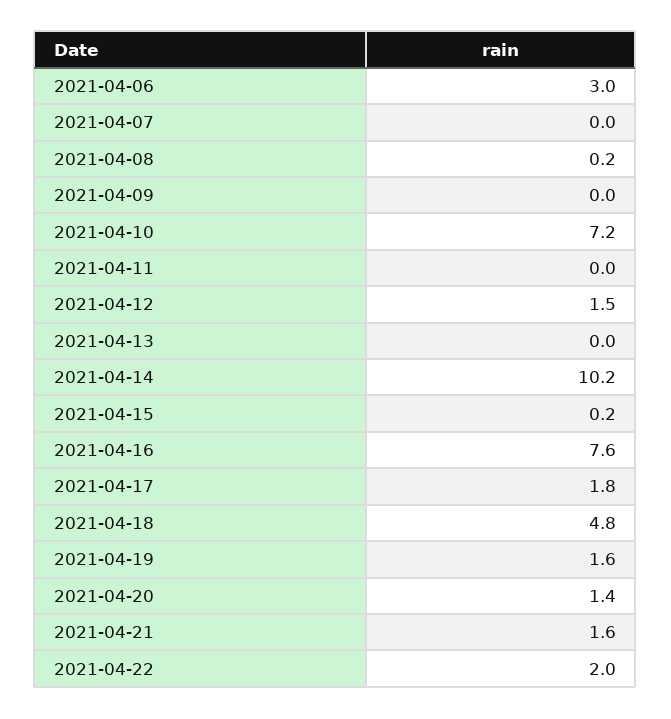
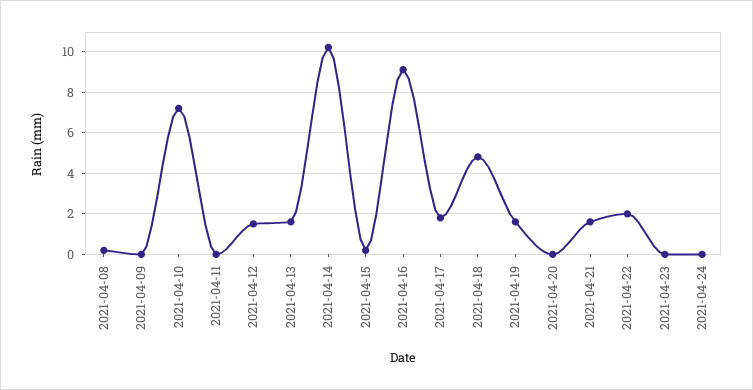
2021-04-06: 3 -> none
2021-04-07: 0 -> none
2021-04-13: 0 -> 1.5
2021-04-16: 7.6 -> 9
2021-04-20: 1.4 -> 0
2021-04-23: none -> 0
2021-04-24: none -> 0

